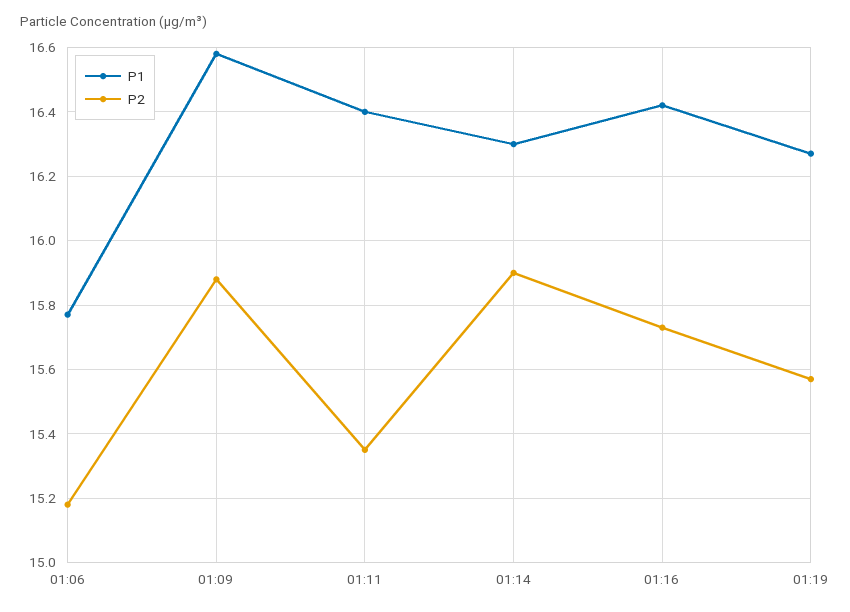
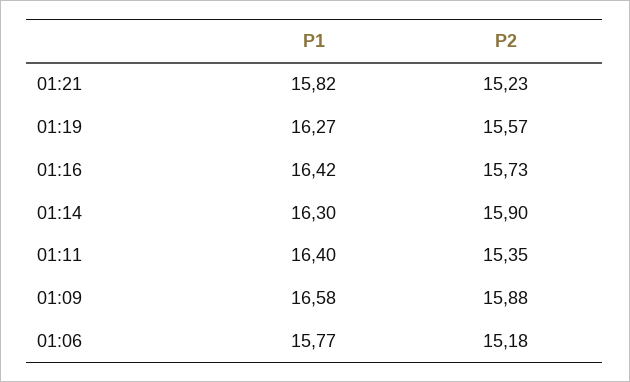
P1, 01:21: none -> 15.82
P2, 01:21: none -> 15.23

